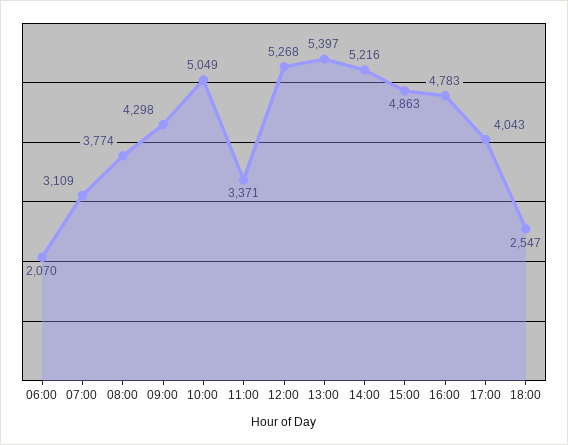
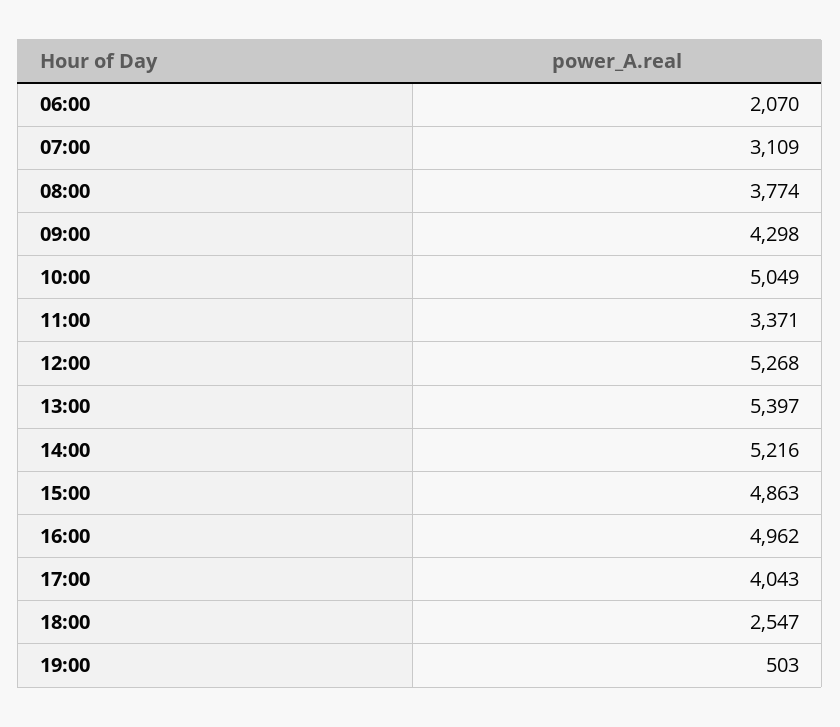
16:00: 4783 -> 4962
19:00: none -> 503

